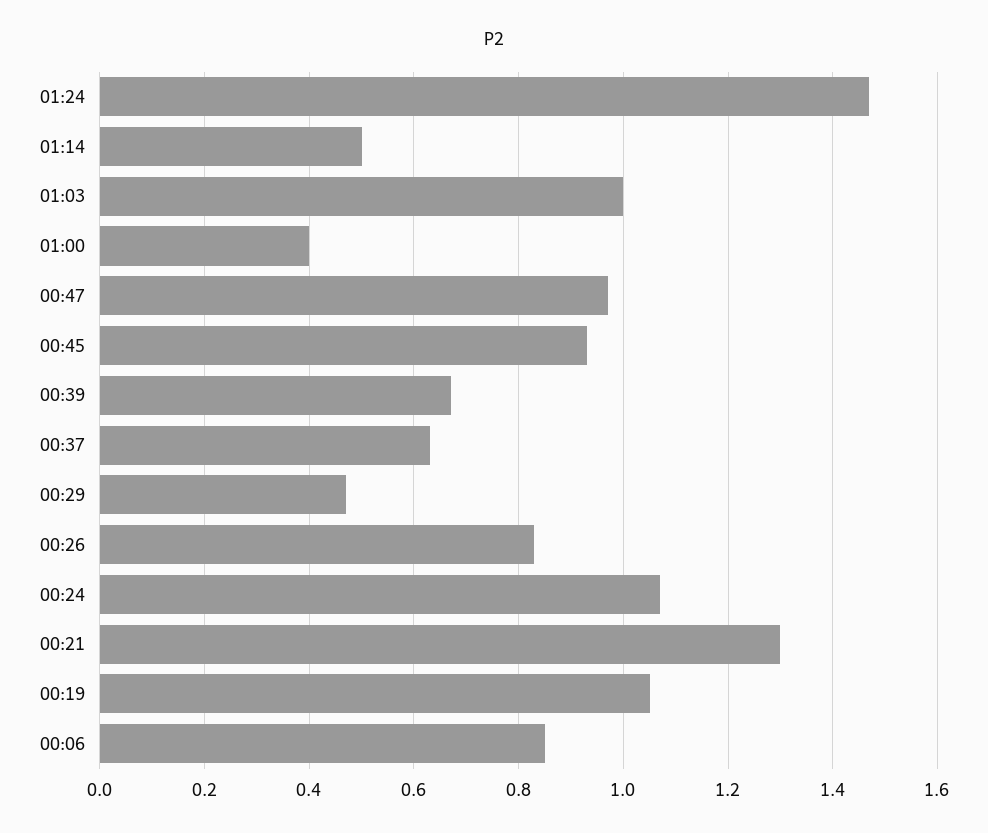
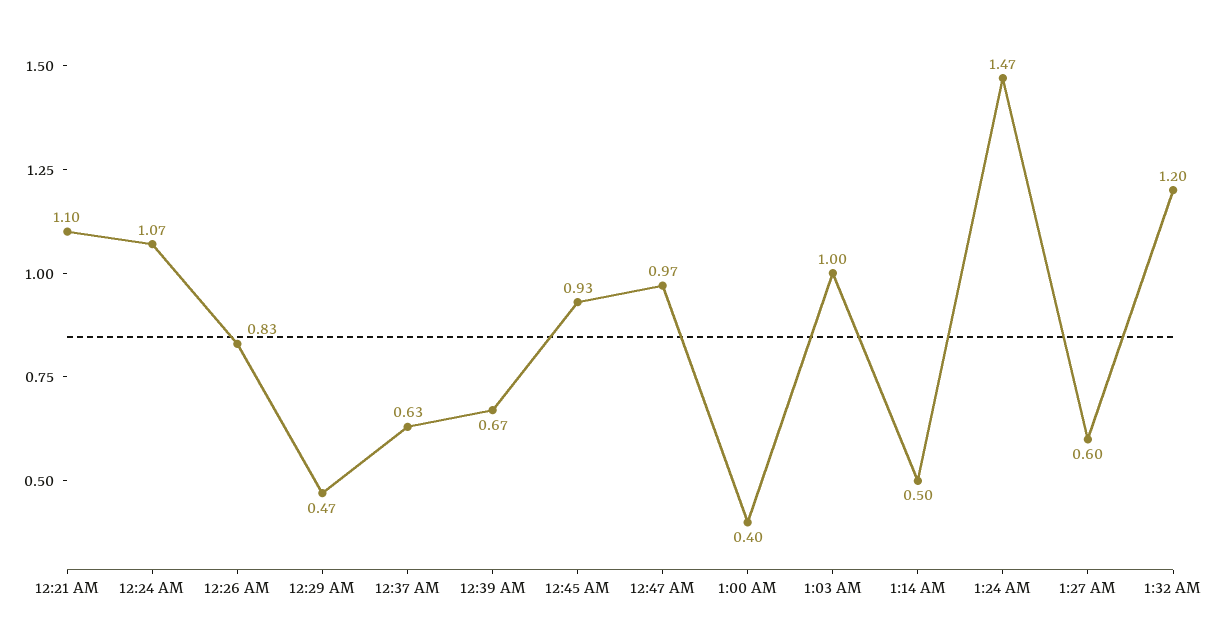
00:21: 1.3 -> 1.1
00:19: 1.05 -> none
00:06: 0.85 -> none
1:27 AM: none -> 0.6
1:32 AM: none -> 1.2

